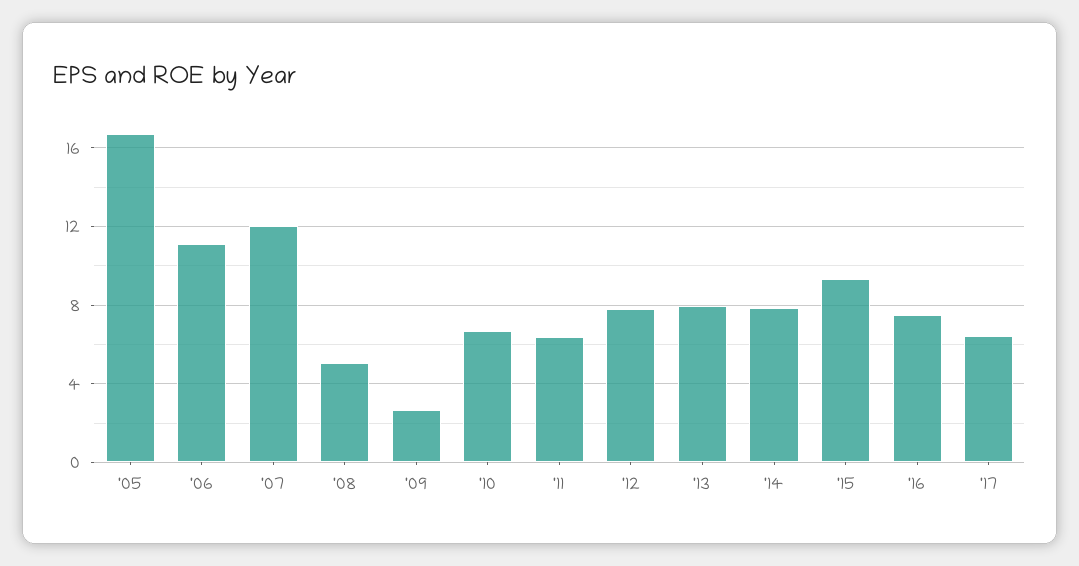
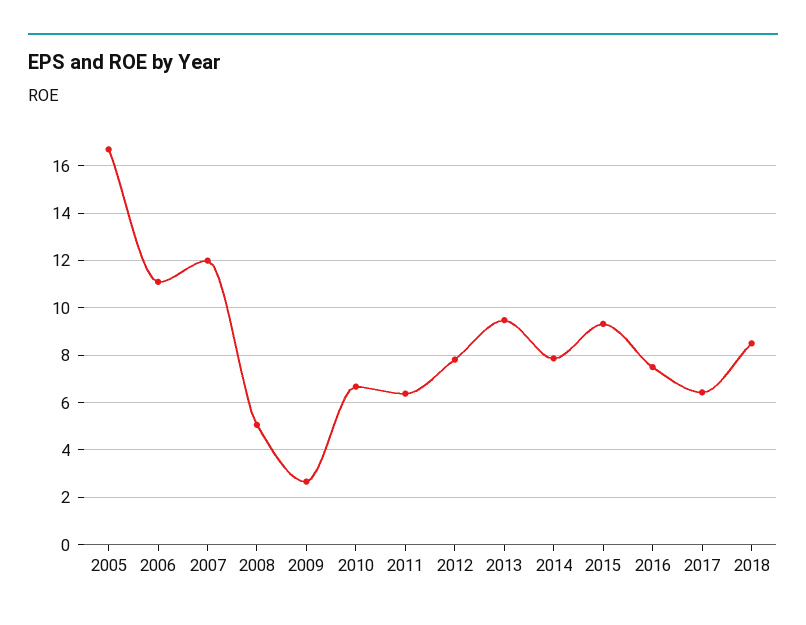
'13: 8 -> 9.5
2018: none -> 8.5

